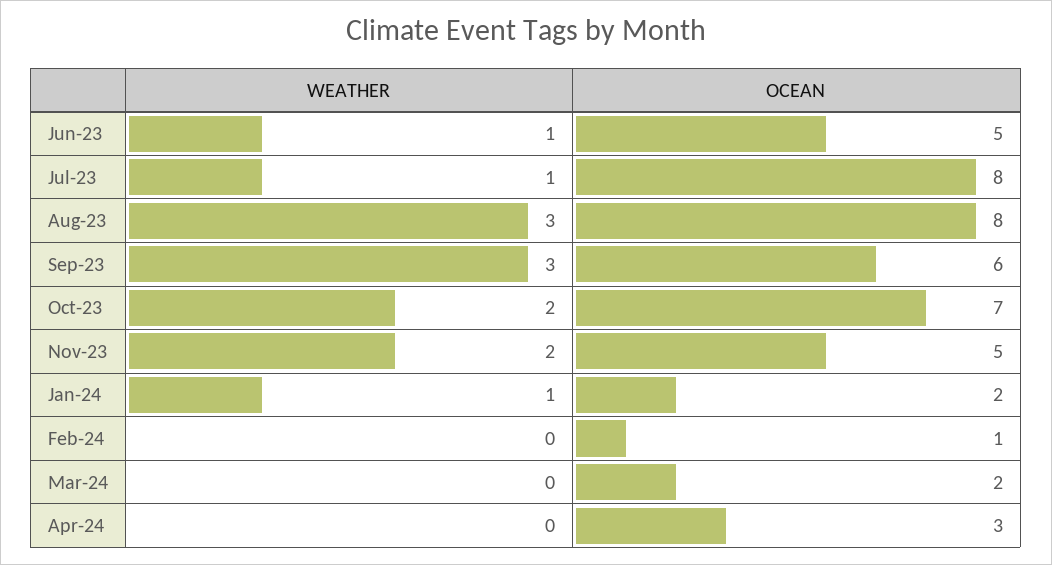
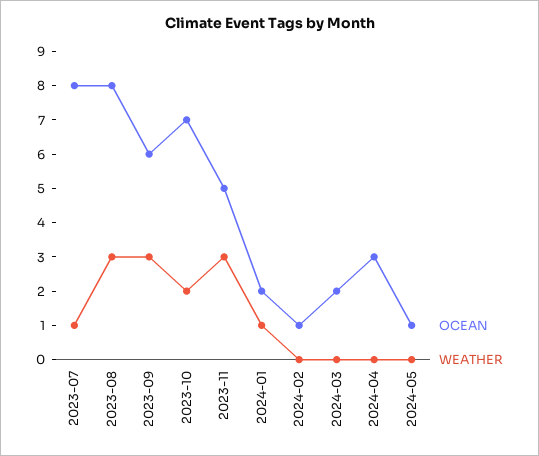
WEATHER, Jun-23: 1 -> none
OCEAN, Jun-23: 5 -> none
WEATHER, Nov-23: 2 -> 3
OCEAN, 2024-05: none -> 1
WEATHER, 2024-05: none -> 0

